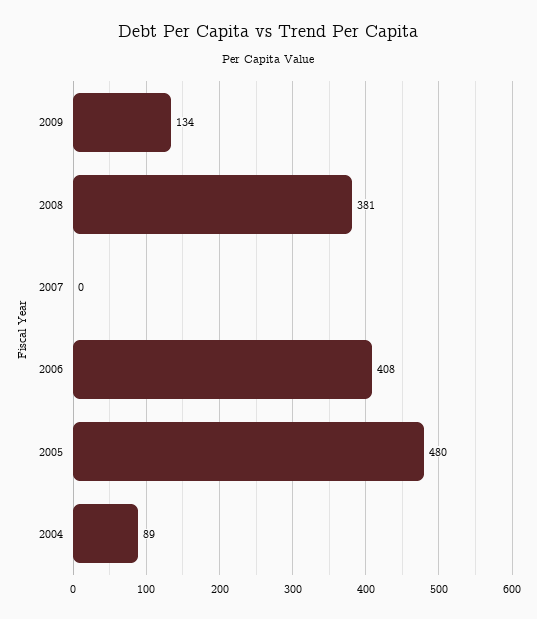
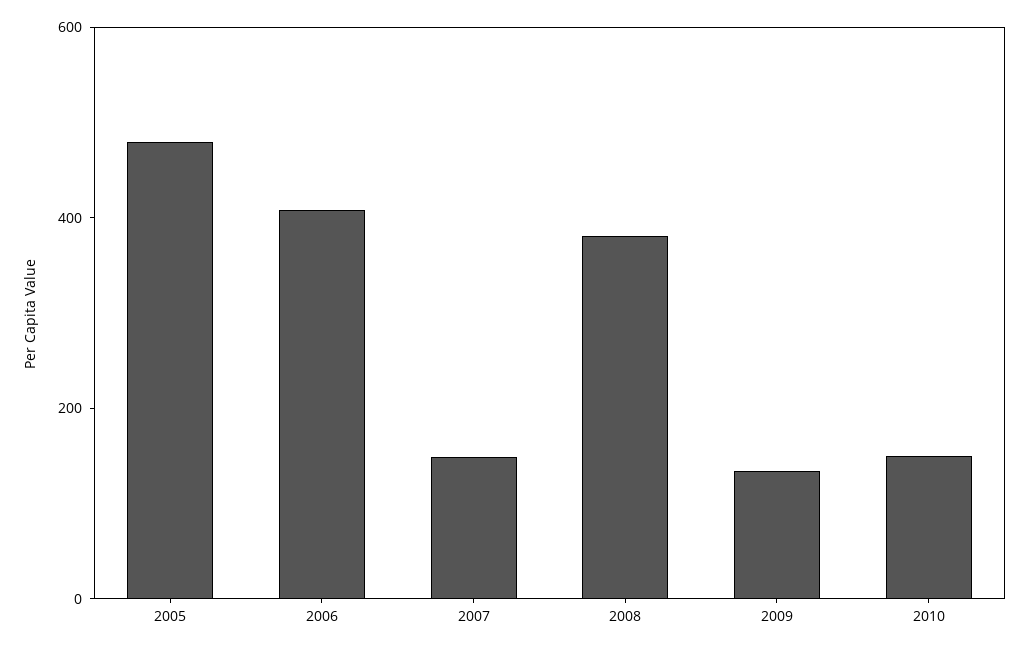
2007: 0 -> 150
2004: 89 -> none
2010: none -> 150

